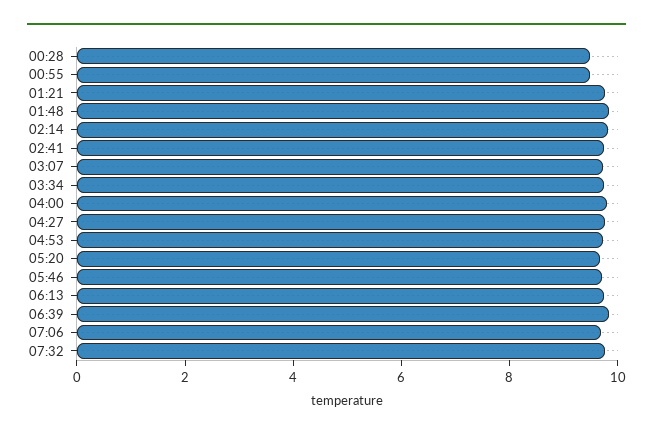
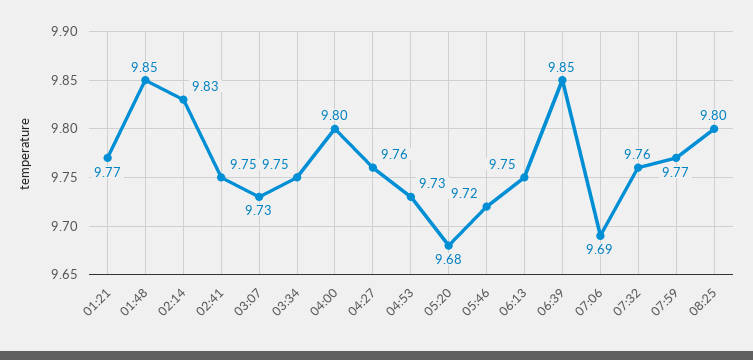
00:28: 9.5 -> none
00:55: 9.5 -> none
07:59: none -> 9.77
08:25: none -> 9.8

